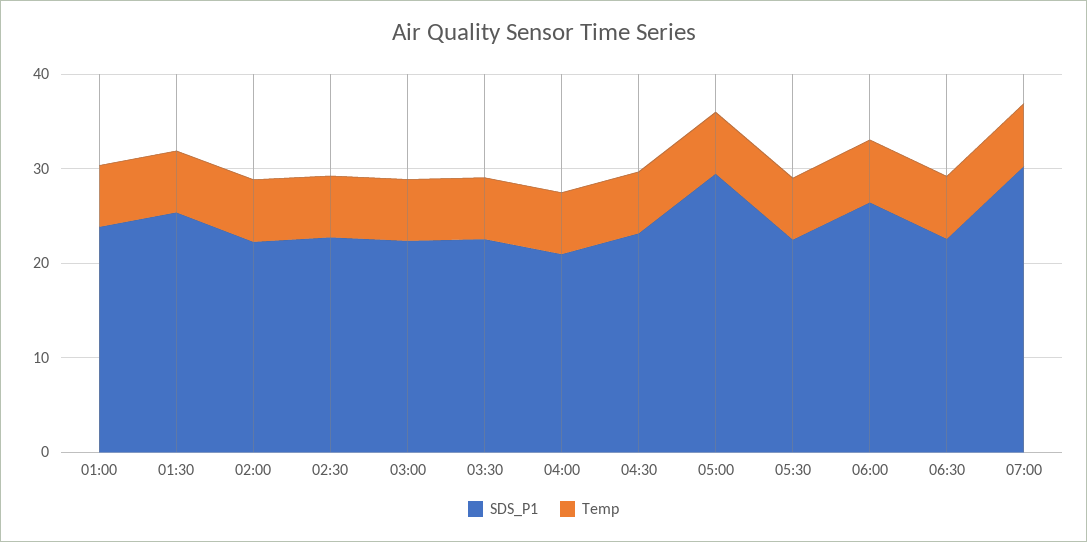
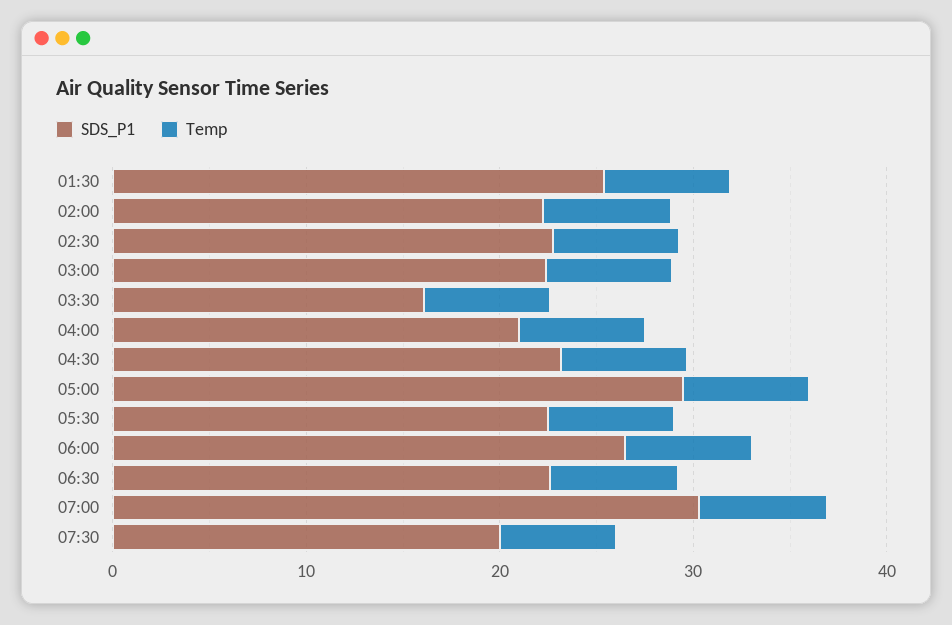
SDS_P1, 01:00: 24 -> none
Temp, 01:00: 6 -> none
SDS_P1, 03:30: 22 -> 16
SDS_P1, 07:30: none -> 20
Temp, 07:30: none -> 6

